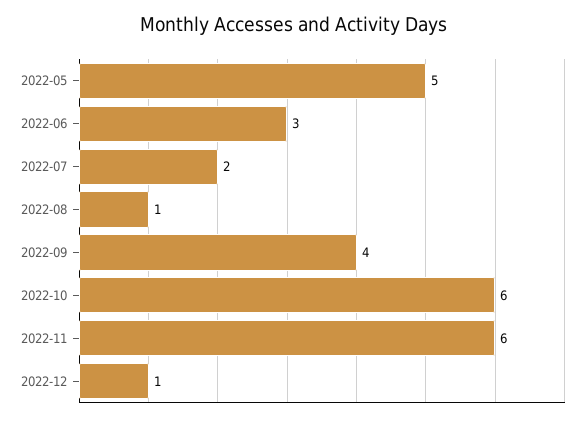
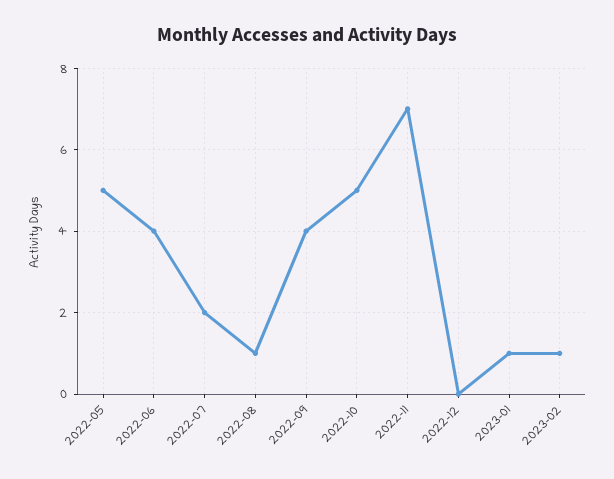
2022-06: 3 -> 4
2022-10: 6 -> 5
2022-11: 6 -> 7
2022-12: 1 -> 0
2023-01: none -> 1
2023-02: none -> 1

